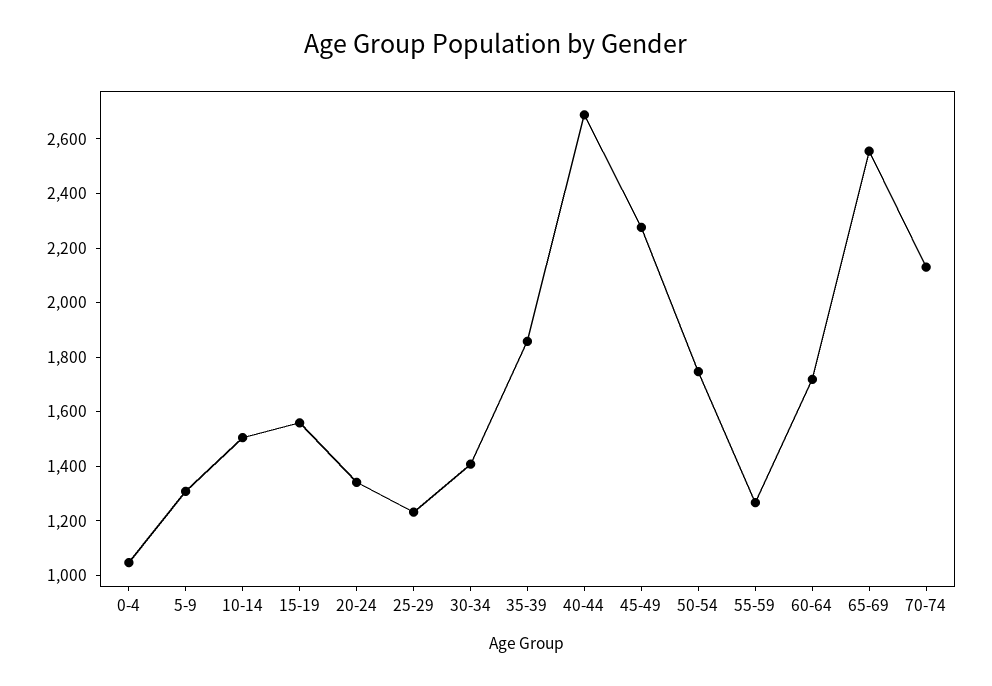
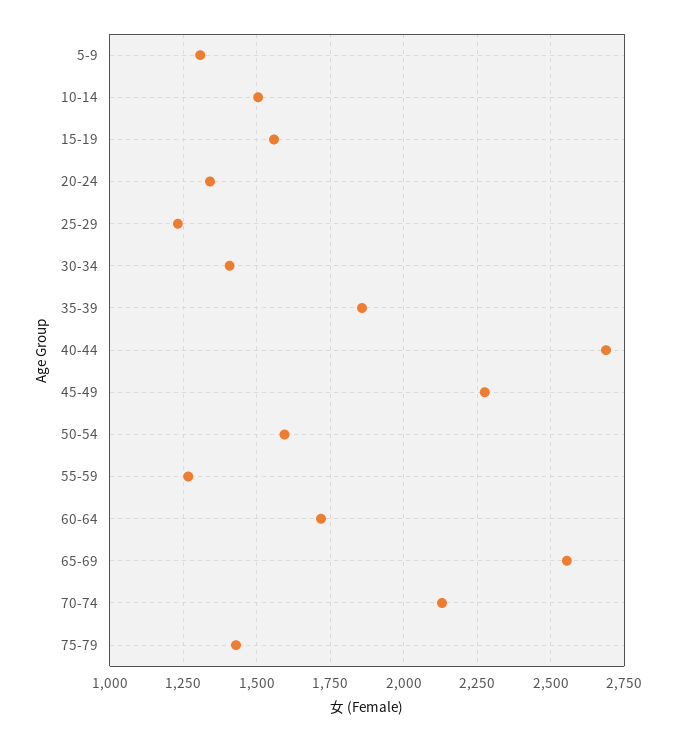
0-4: 1050 -> none
50-54: 1750 -> 1600
75-79: none -> 1425

